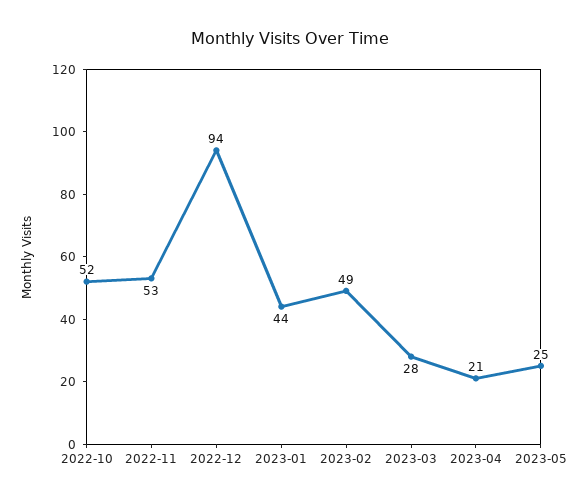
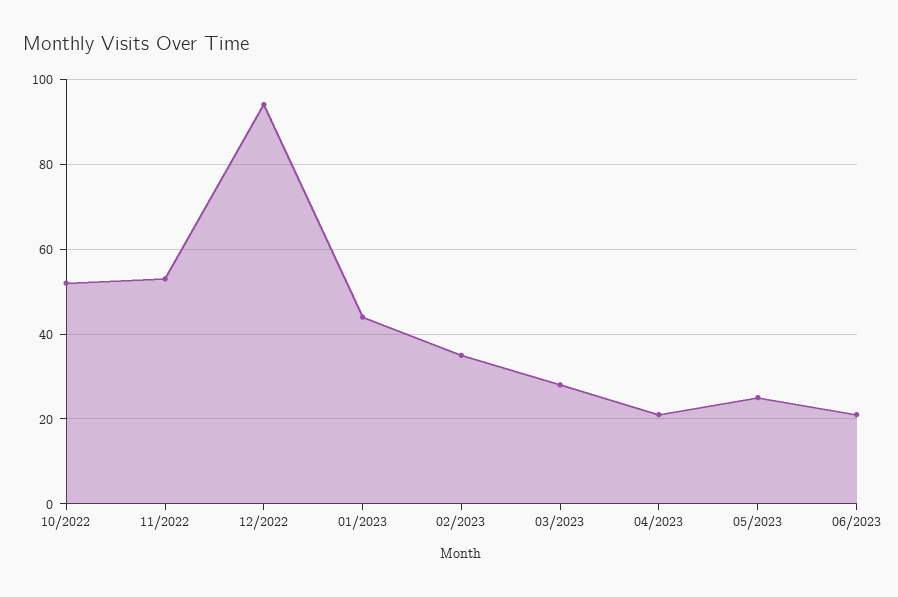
2023-02: 49 -> 35
06/2023: none -> 20

